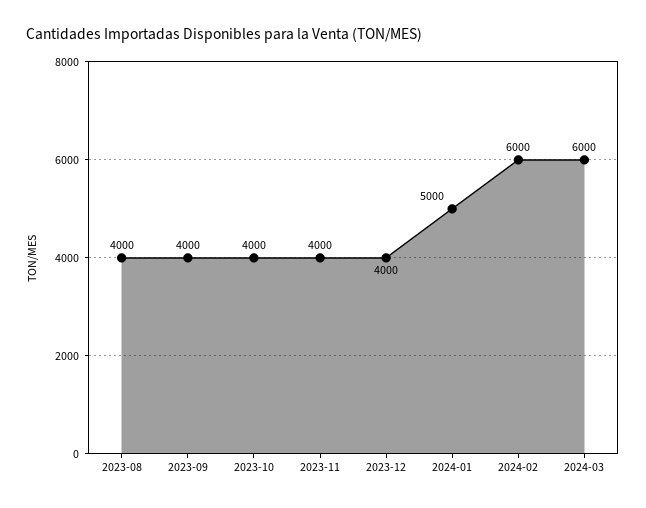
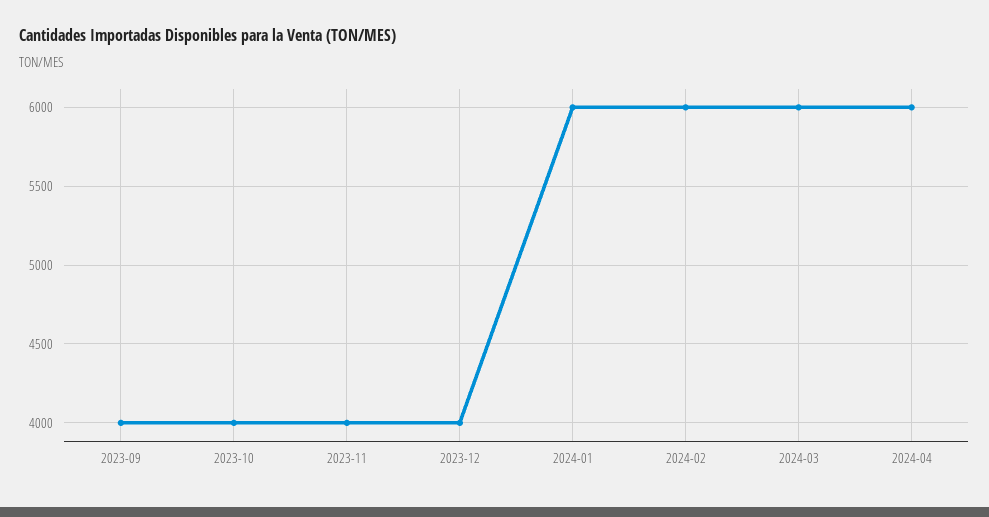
2023-08: 4000 -> none
2024-01: 5000 -> 6000
2024-04: none -> 6000

